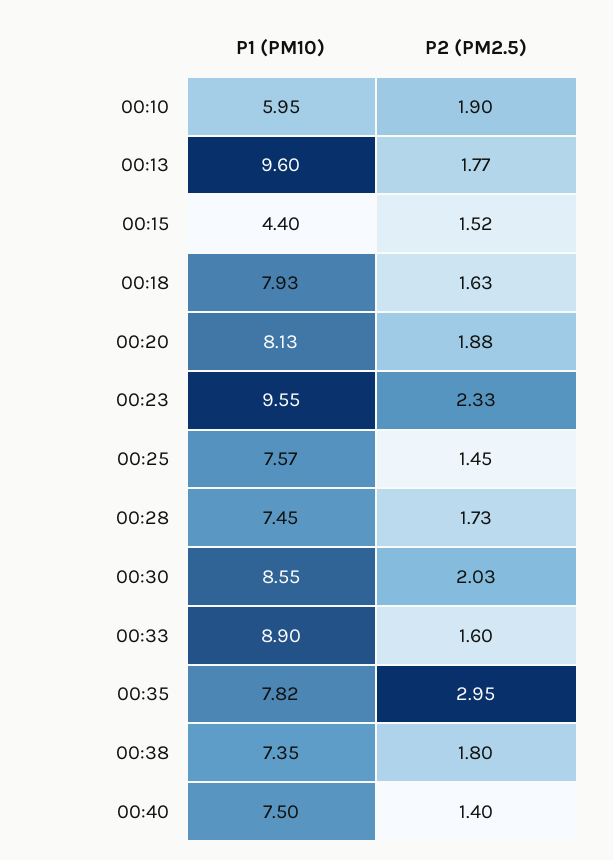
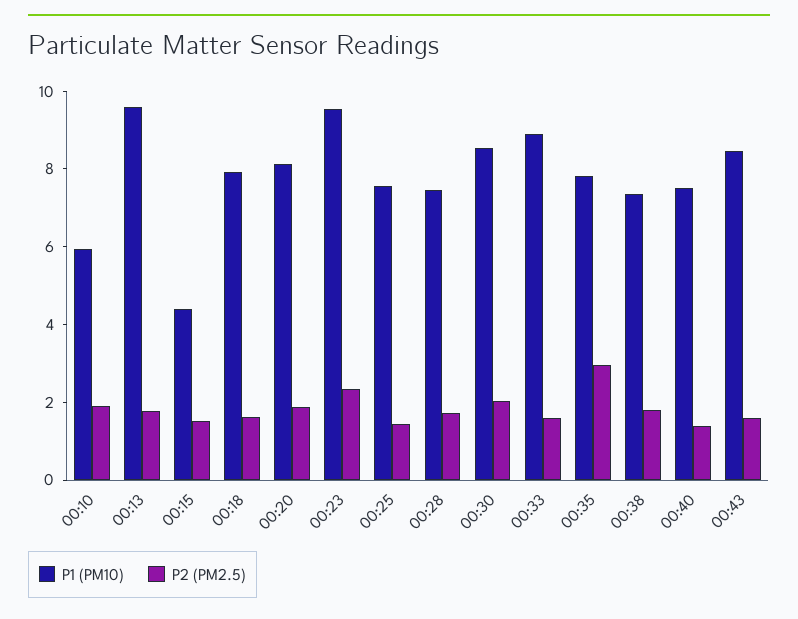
P1 (PM10), 00:43: none -> 8.5
P2 (PM2.5), 00:43: none -> 1.5

